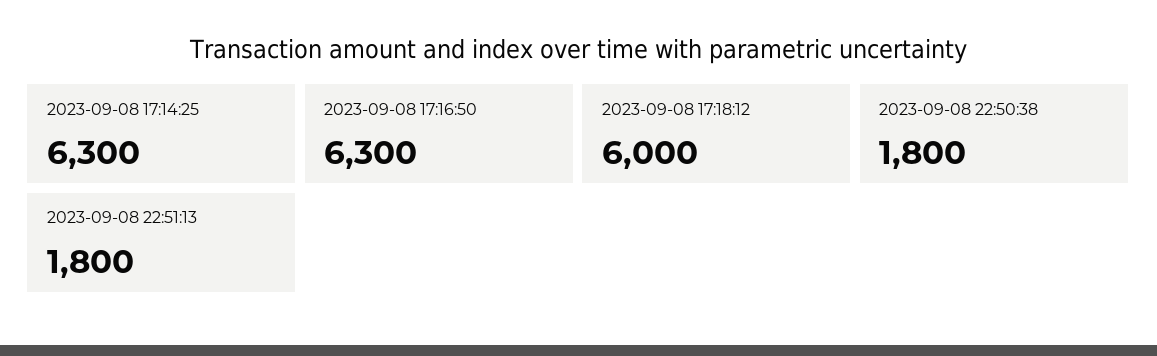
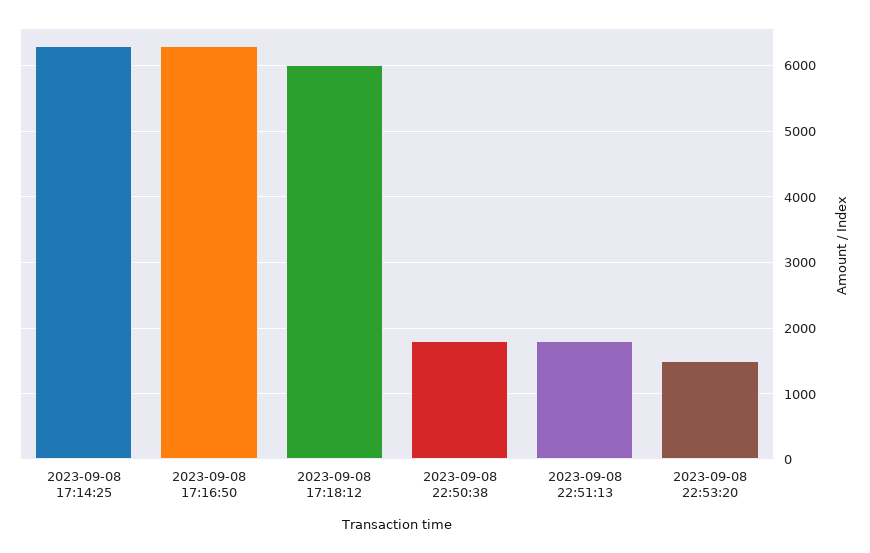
2023-09-08 22:53:20: none -> 1500

